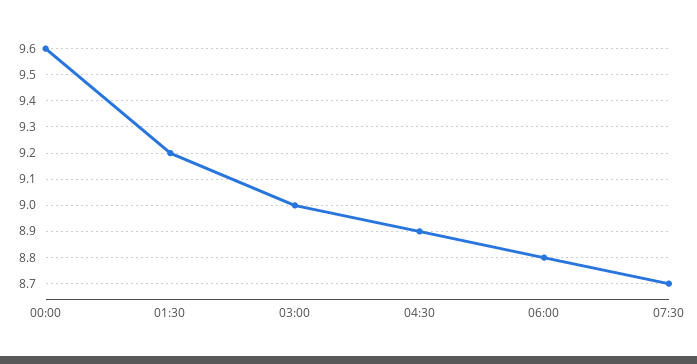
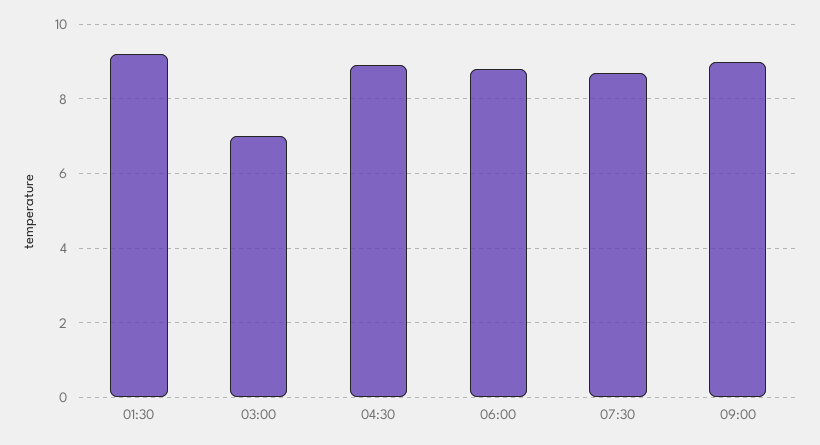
00:00: 9.6 -> none
03:00: 9 -> 7
09:00: none -> 9

